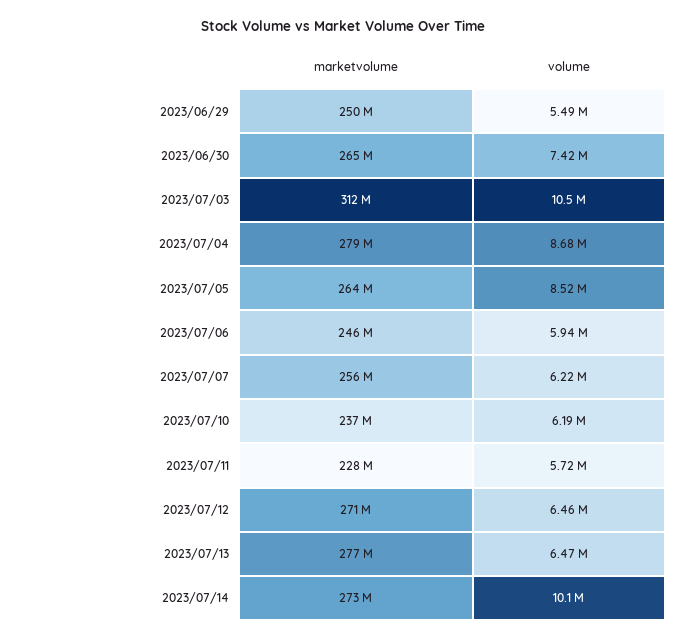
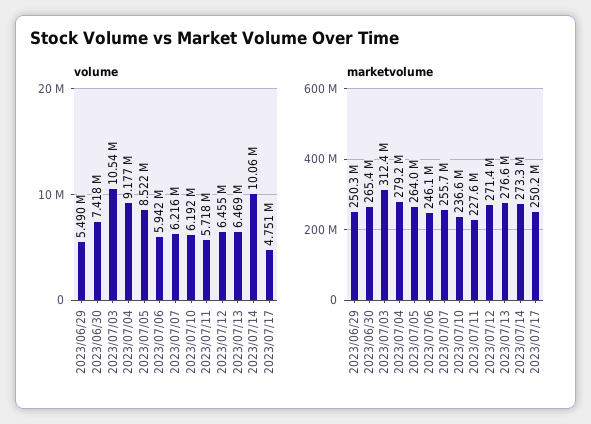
volume, 2023/07/04: 8680000 -> 9177000
volume, 2023/07/17: none -> 4751000
marketvolume, 2023/07/17: none -> 250200000

